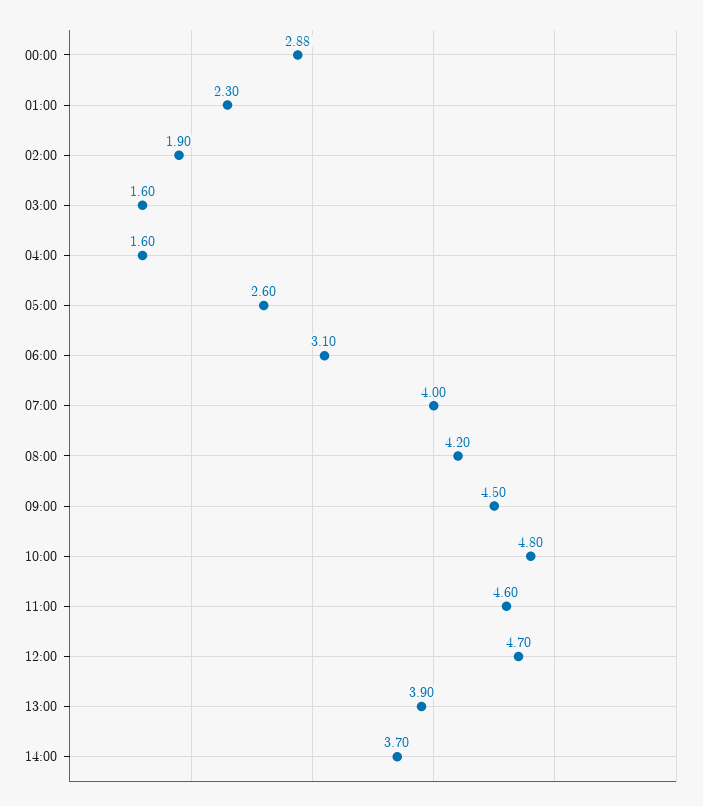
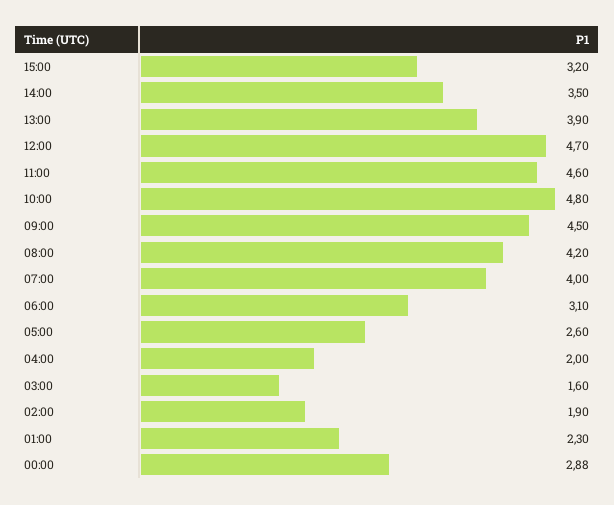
04:00: 1.6 -> 2
14:00: 3.7 -> 3.5
15:00: none -> 3.2

